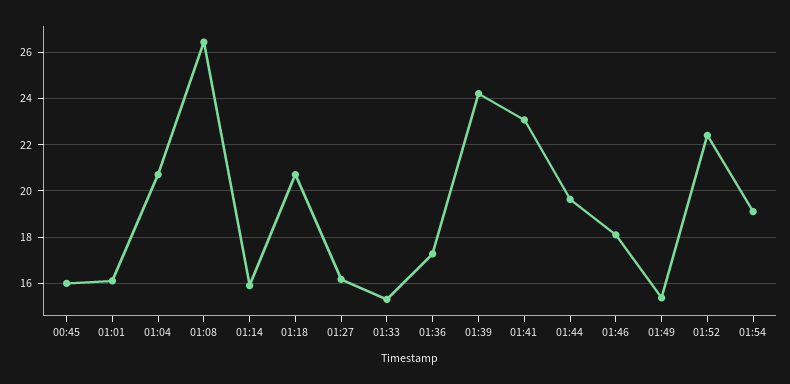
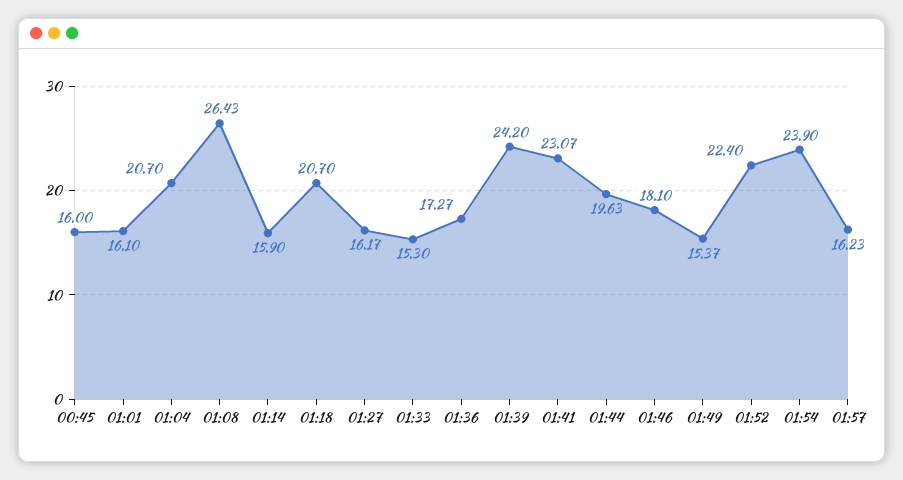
01:54: 19 -> 23.9
01:57: none -> 16.23

